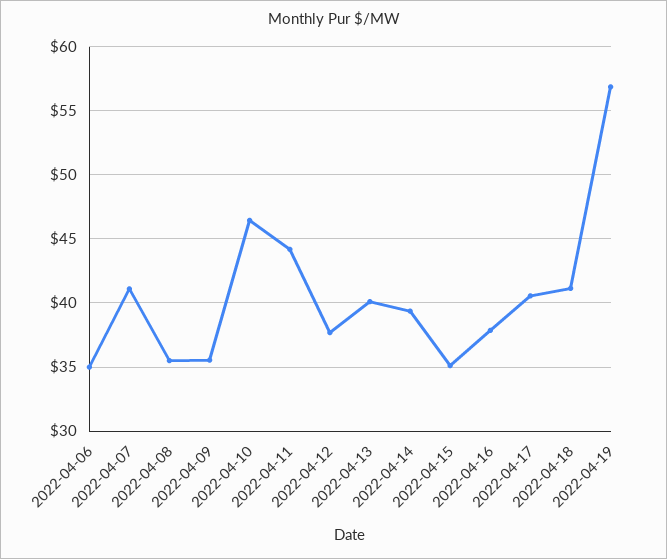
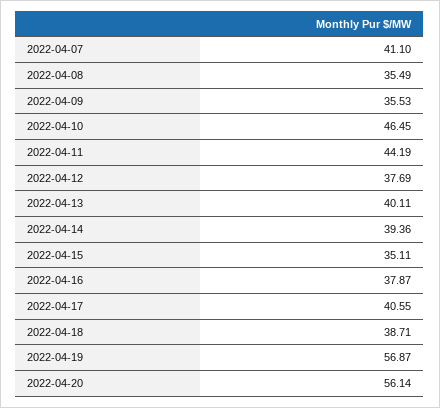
2022-04-06: 35 -> none
2022-04-18: 41 -> 38.71
2022-04-20: none -> 56.14

